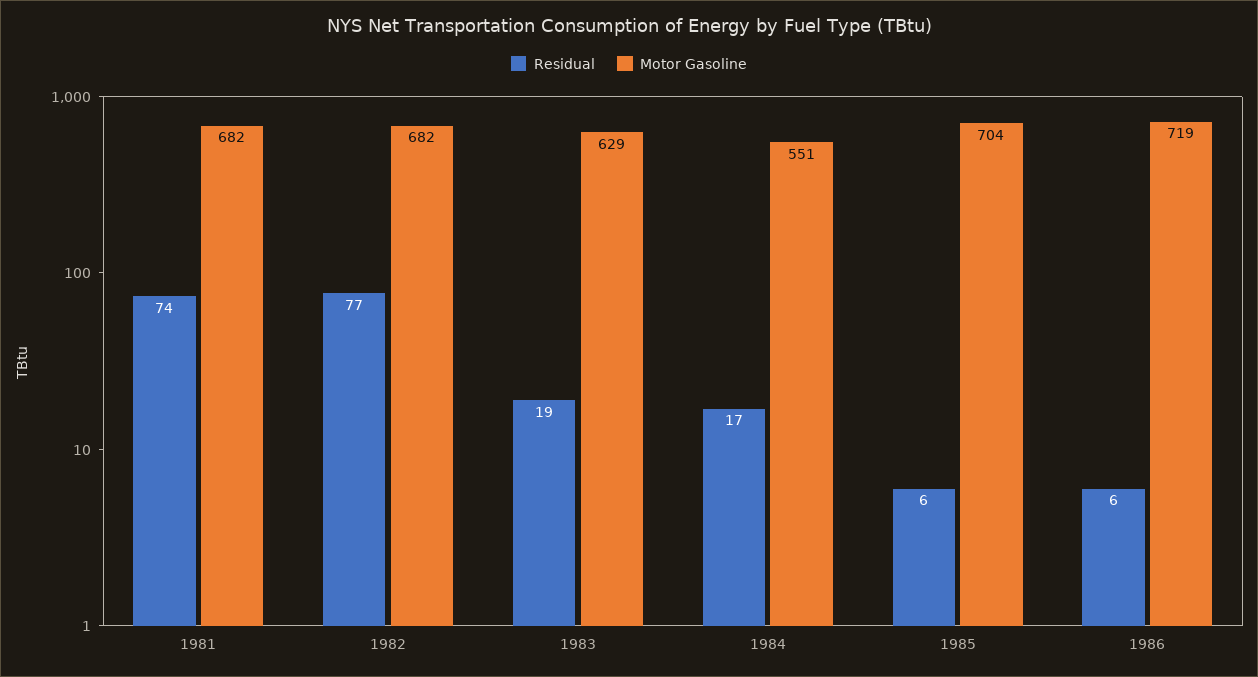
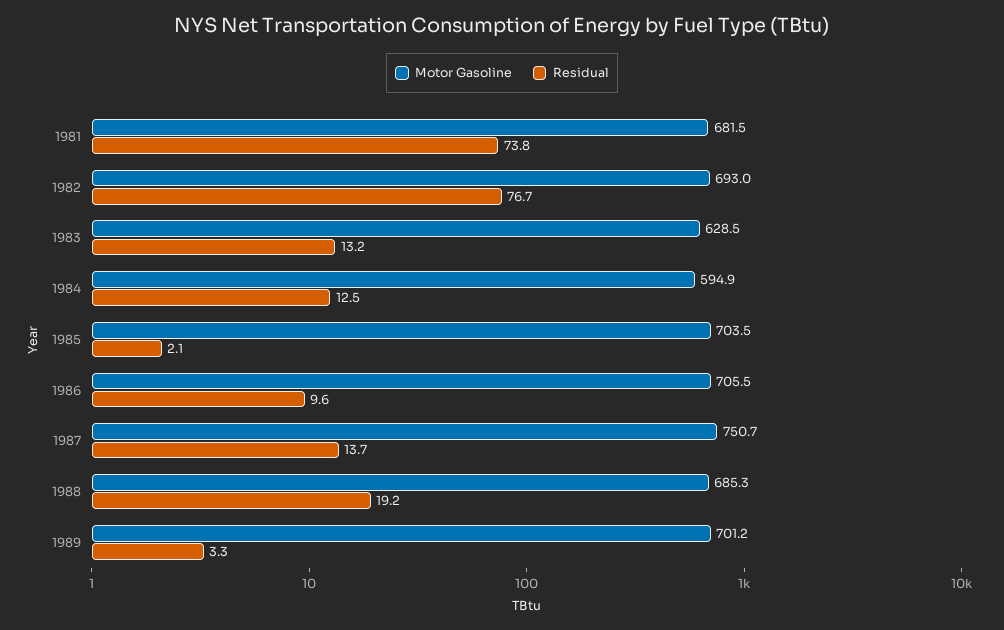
Motor Gasoline, 1982: 682 -> 693
Residual, 1983: 19 -> 13.2
Residual, 1984: 17 -> 12.5
Motor Gasoline, 1984: 551 -> 594.9
Residual, 1985: 6 -> 2.1
Residual, 1986: 6 -> 9.6
Motor Gasoline, 1986: 719 -> 705.5
Motor Gasoline, 1987: none -> 750.7
Residual, 1987: none -> 13.7
Motor Gasoline, 1988: none -> 685.3
Residual, 1988: none -> 19.2
Motor Gasoline, 1989: none -> 701.2
Residual, 1989: none -> 3.3

